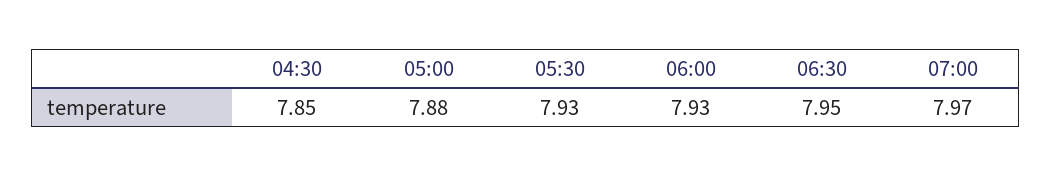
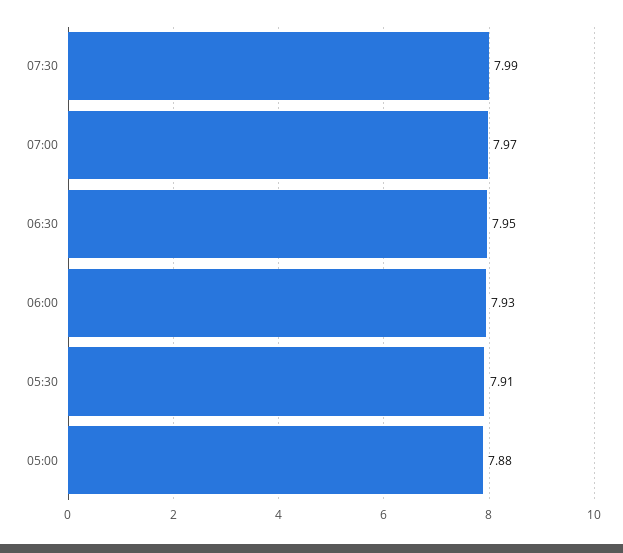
04:30: 7.85 -> none
05:30: 7.93 -> 7.91
07:30: none -> 7.99

